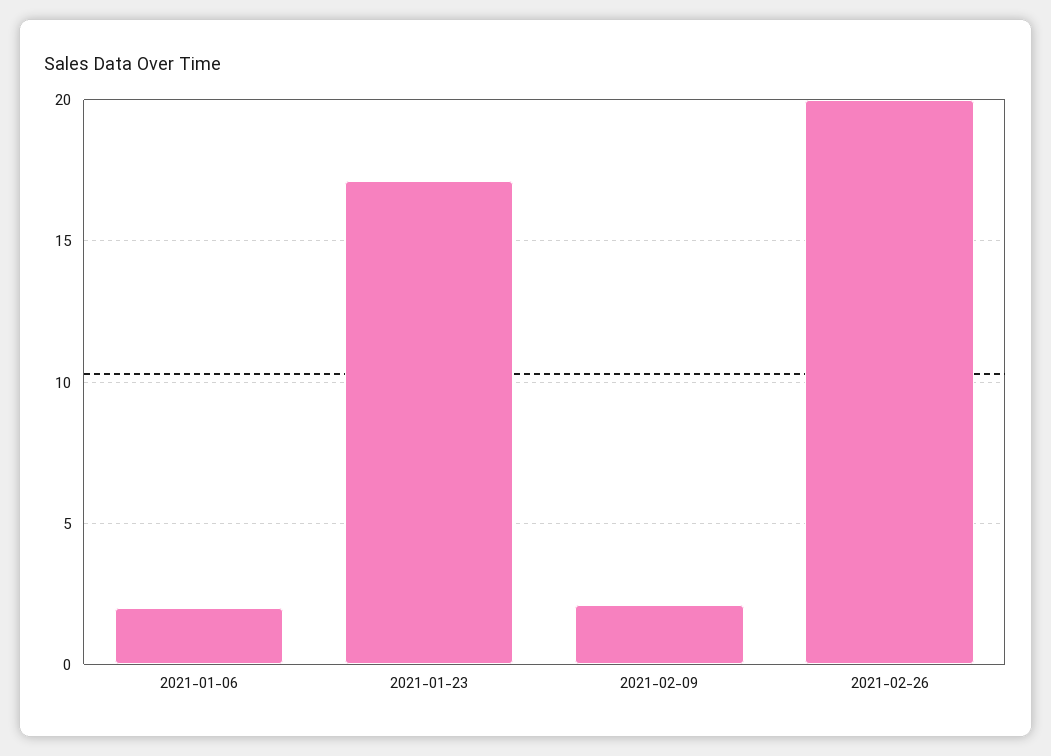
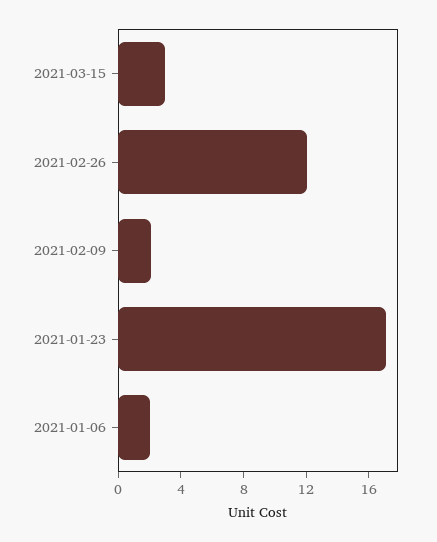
2021-02-26: 20 -> 12
2021-03-15: none -> 3

